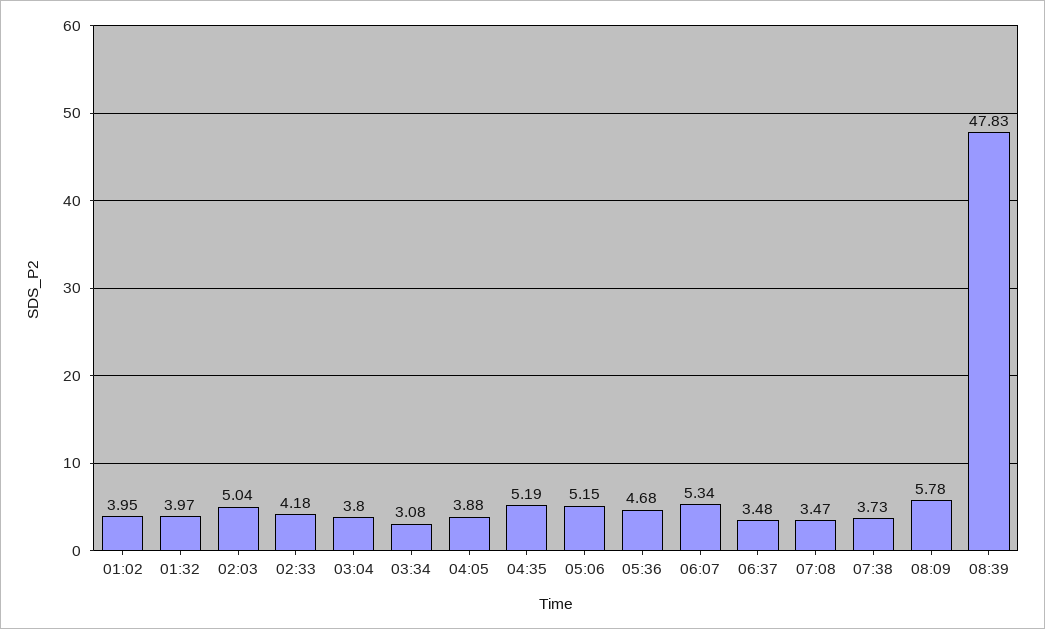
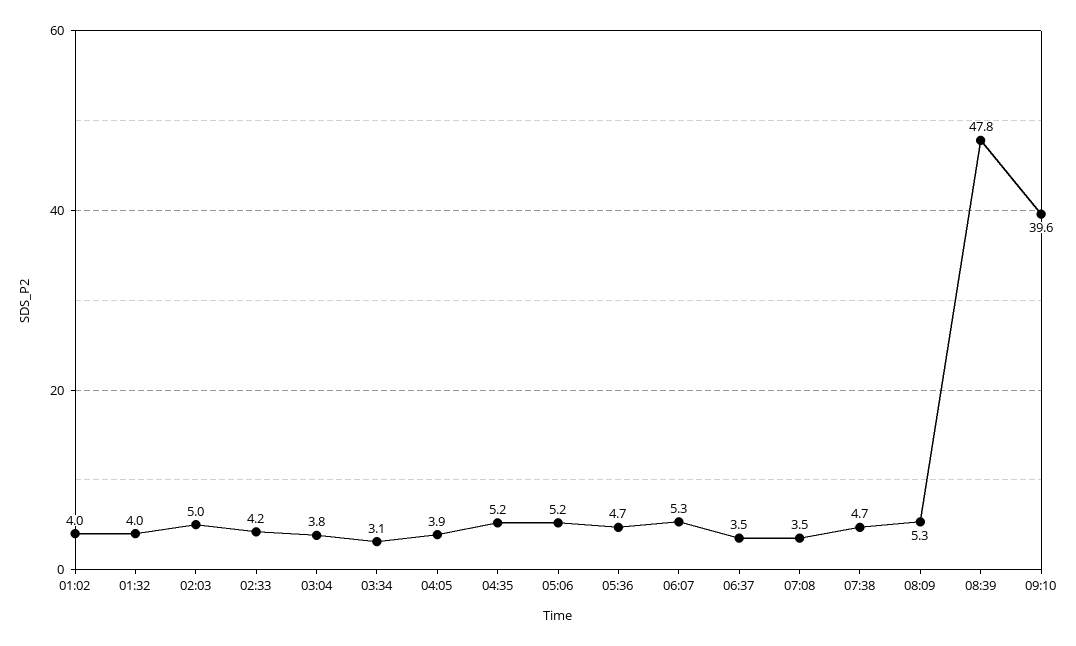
07:38: 3.73 -> 4.7
08:09: 5.78 -> 5.3
09:10: none -> 39.6

